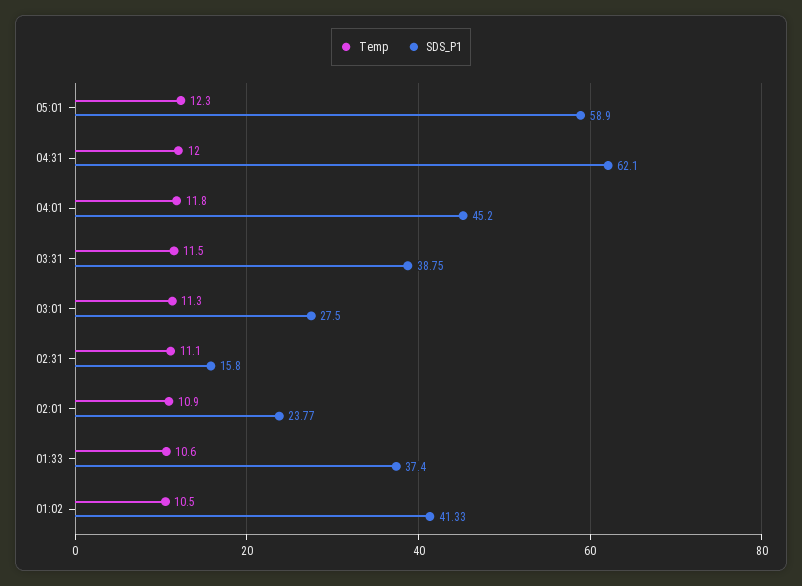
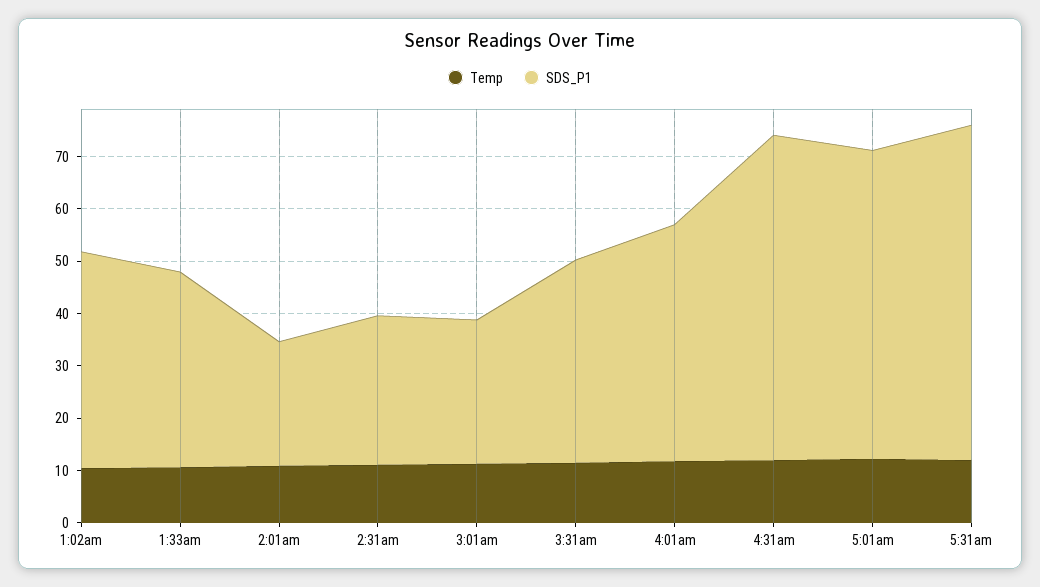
SDS_P1, 02:31: 15.8 -> 28
Temp, 5:31am: none -> 12
SDS_P1, 5:31am: none -> 64

